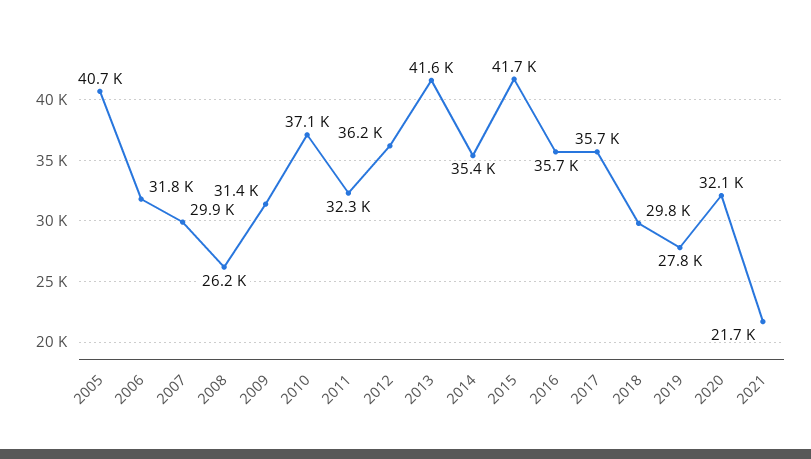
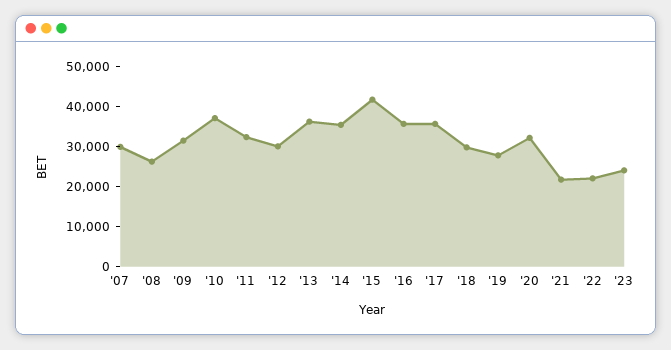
2005: 40700 -> none
2006: 31800 -> none
2012: 36200 -> 30000
2013: 41600 -> 36000
'22: none -> 22000
'23: none -> 24000

